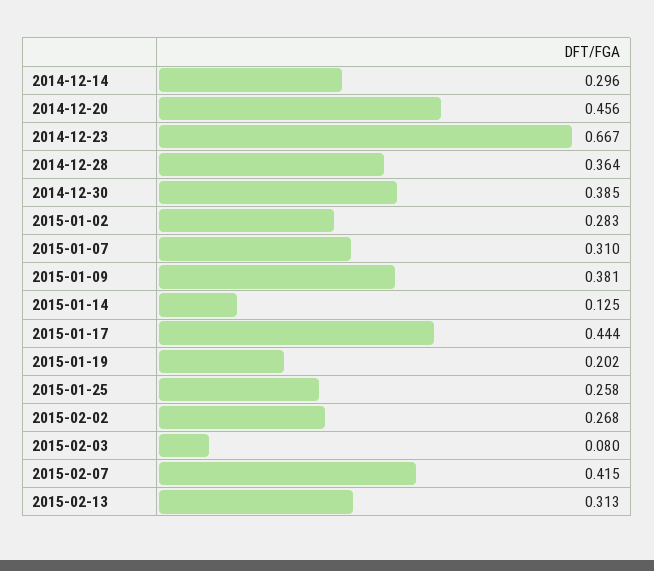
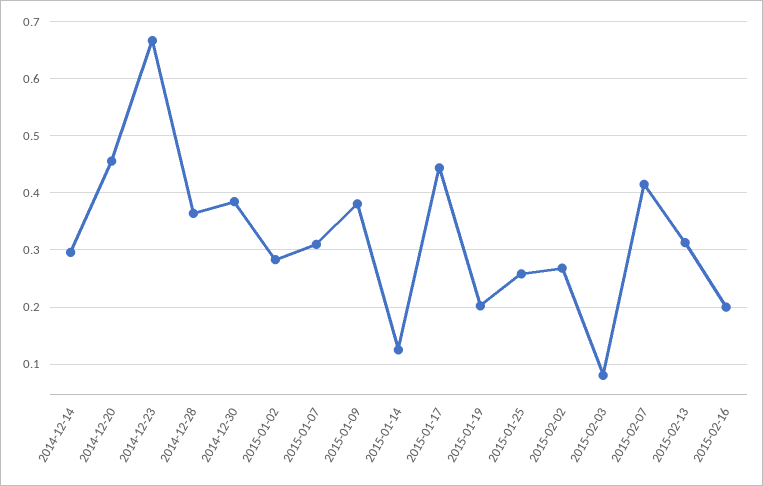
2015-02-16: none -> 0.2

